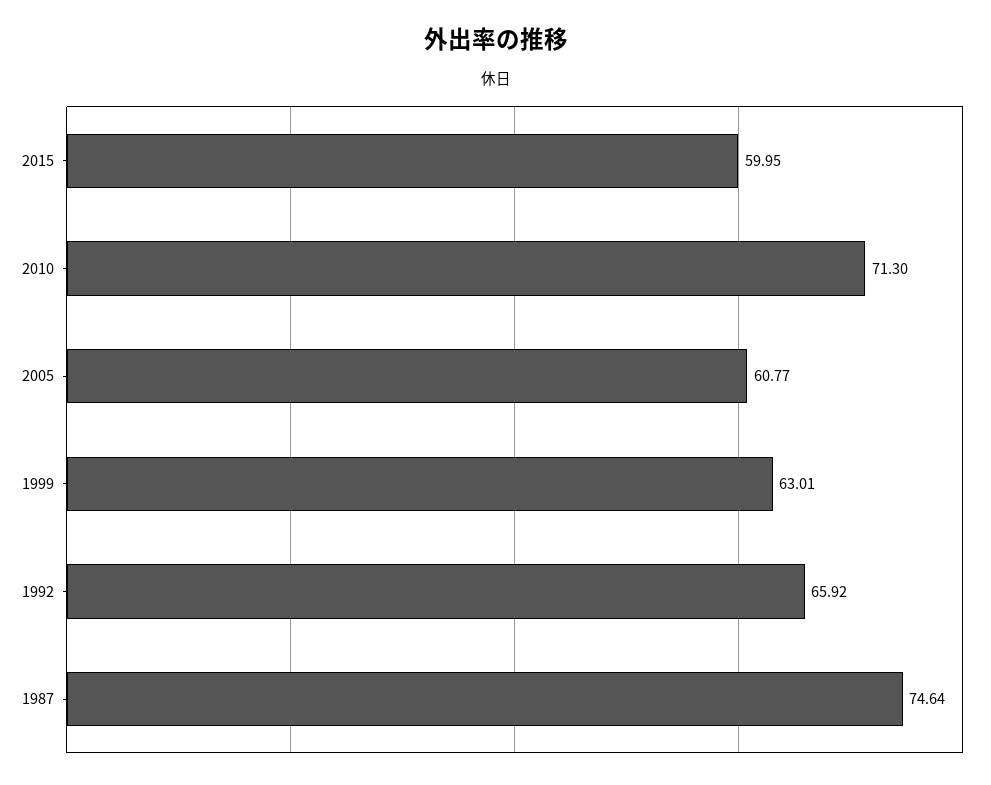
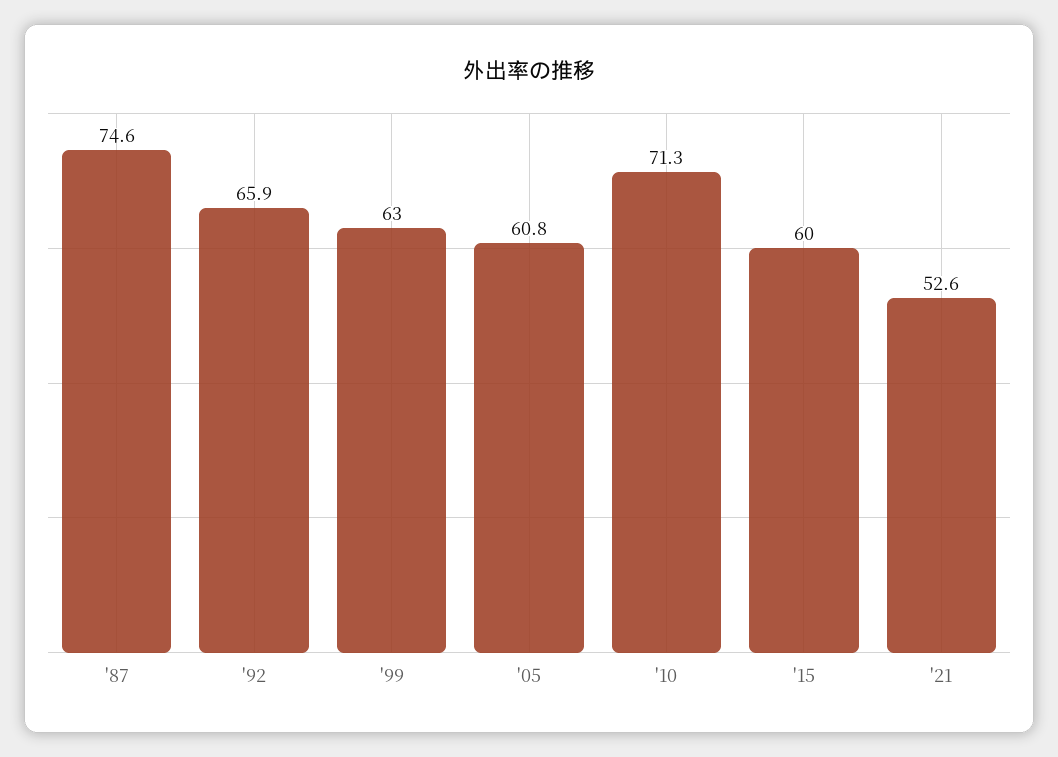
'21: none -> 52.6

